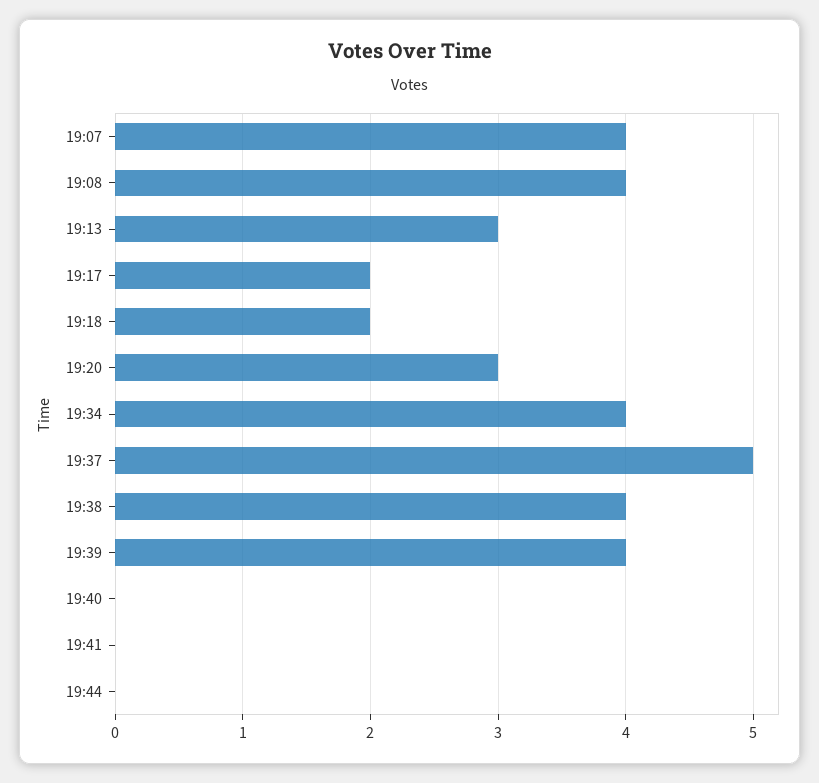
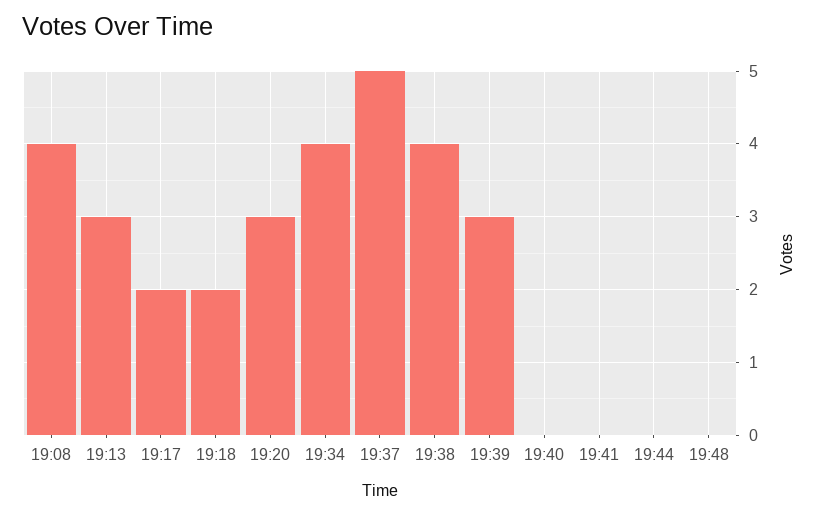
19:07: 4 -> none
19:39: 4 -> 3
19:48: none -> 0

